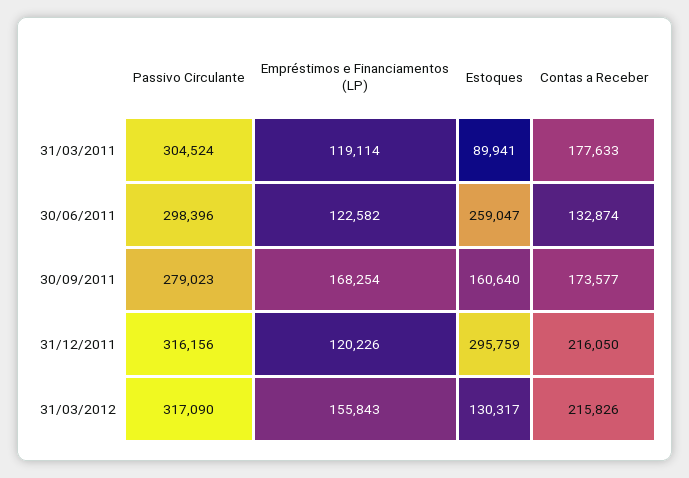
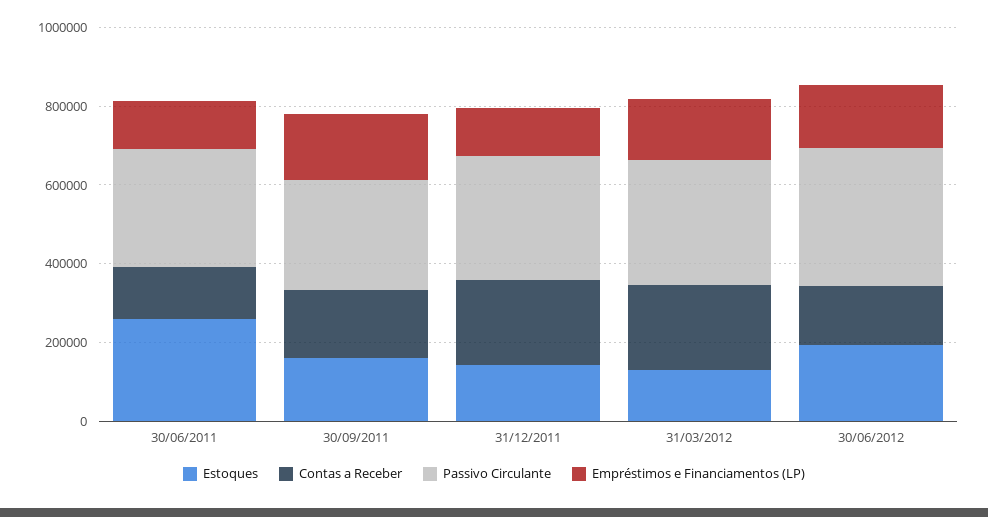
Passivo Circulante, 31/03/2011: 304524 -> none
Empréstimos e Financiamentos (LP), 31/03/2011: 119114 -> none
Estoques, 31/03/2011: 89941 -> none
Contas a Receber, 31/03/2011: 177633 -> none
Estoques, 31/12/2011: 295759 -> 150000
Estoques, 30/06/2012: none -> 200000
Contas a Receber, 30/06/2012: none -> 150000
Passivo Circulante, 30/06/2012: none -> 350000
Empréstimos e Financiamentos (LP), 30/06/2012: none -> 150000

